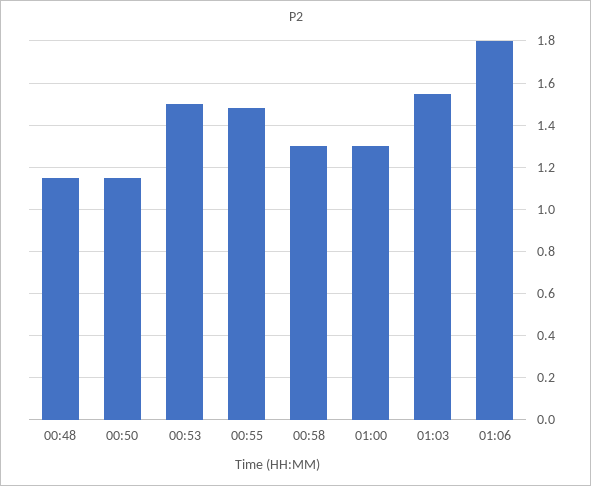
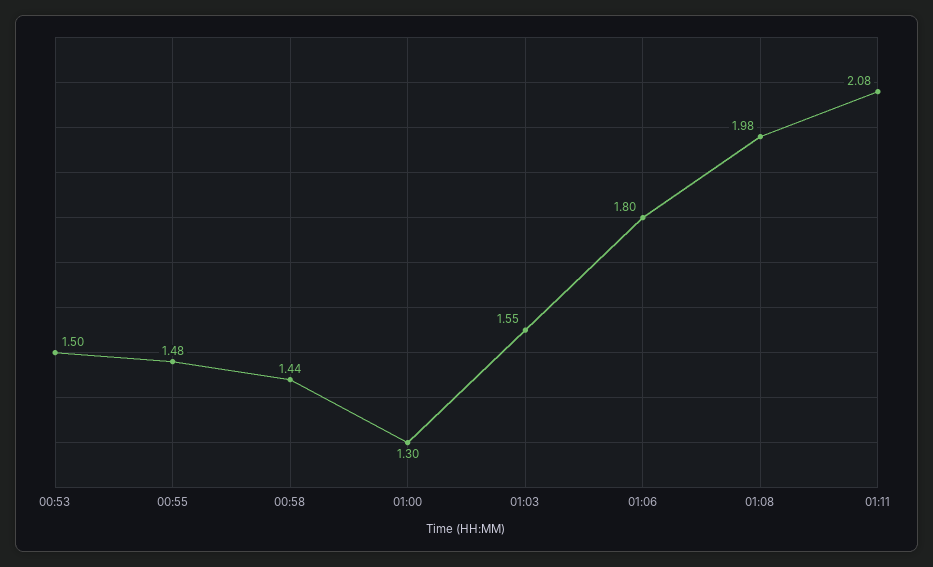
00:48: 1.15 -> none
00:50: 1.15 -> none
00:58: 1.3 -> 1.44
01:08: none -> 1.98
01:11: none -> 2.08

